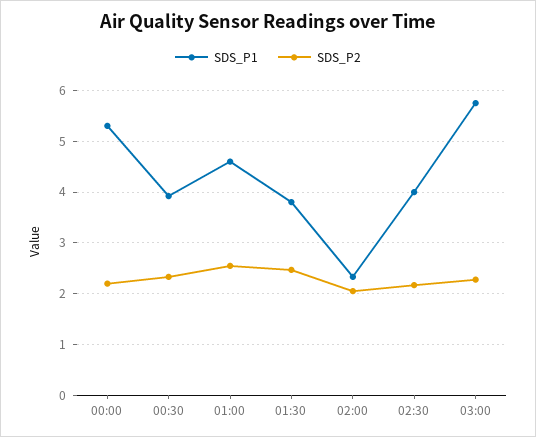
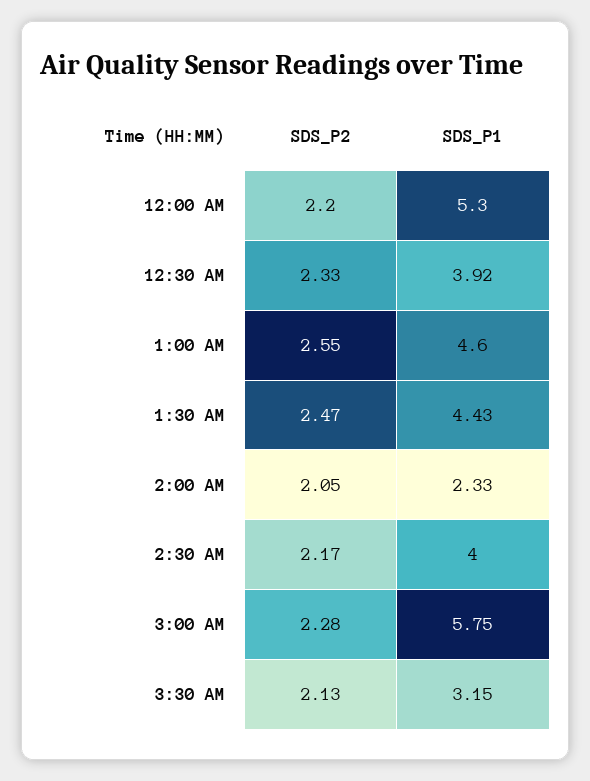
SDS_P1, 01:30: 3.8 -> 4.43
SDS_P2, 3:30 AM: none -> 2.13
SDS_P1, 3:30 AM: none -> 3.15

